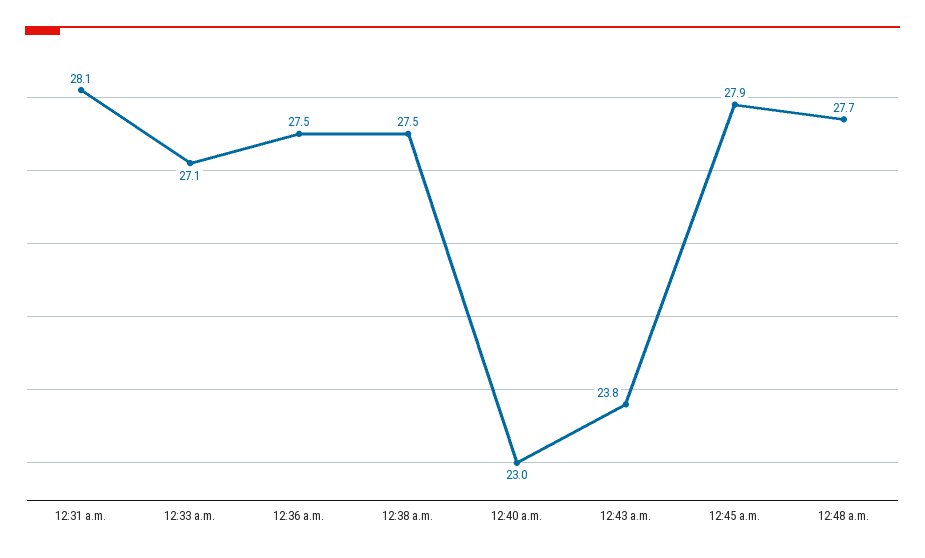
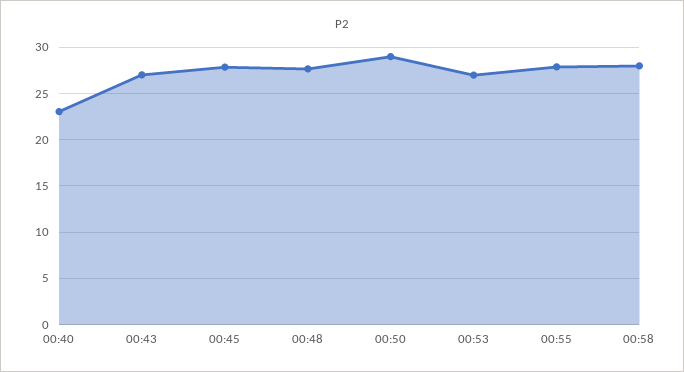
12:31 a.m.: 28.1 -> none
12:33 a.m.: 27.1 -> none
12:36 a.m.: 27.5 -> none
12:38 a.m.: 27.5 -> none
12:43 a.m.: 23.8 -> 27
00:50: none -> 29
00:53: none -> 27
00:55: none -> 28
00:58: none -> 28

